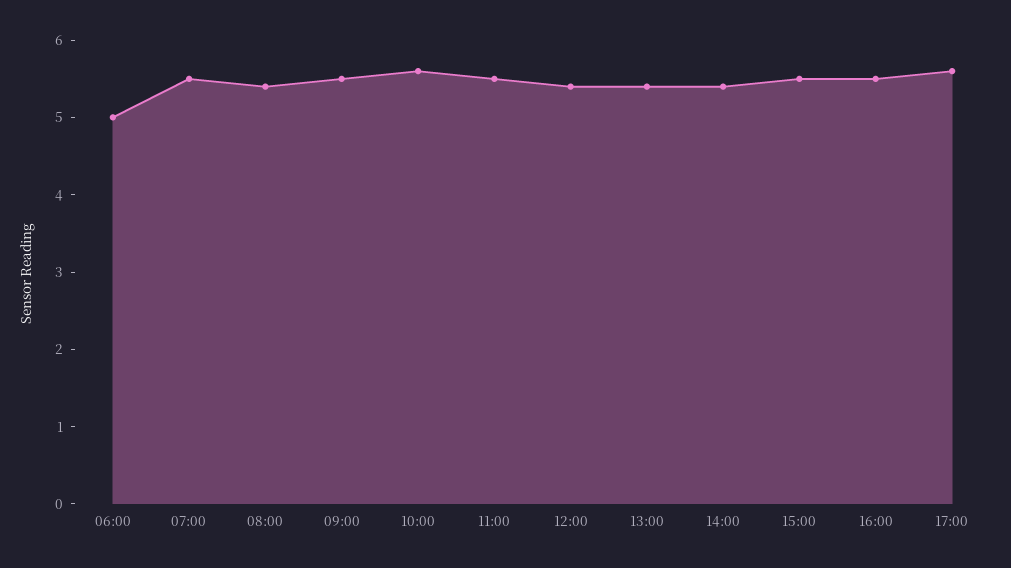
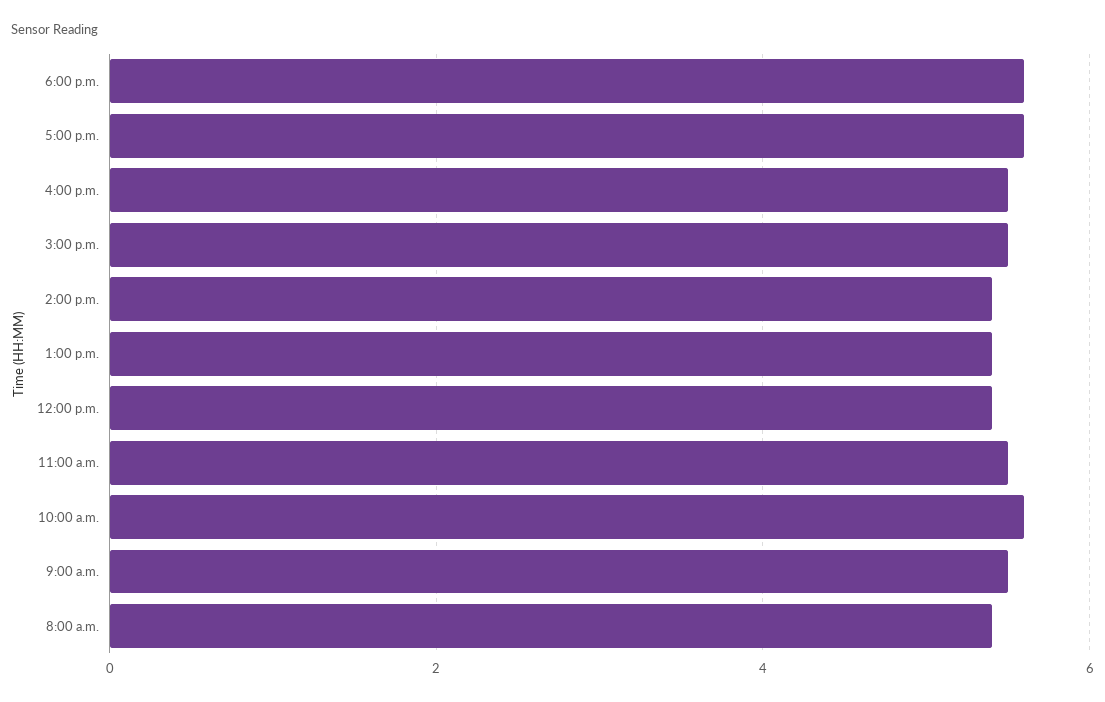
06:00: 5 -> none
07:00: 5.5 -> none
6:00 p.m.: none -> 5.5

